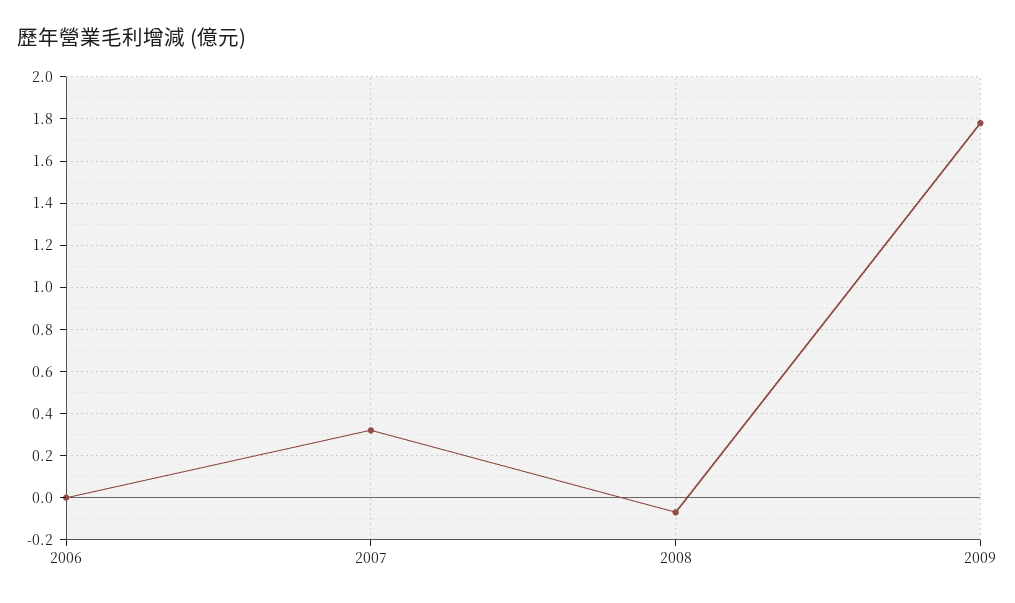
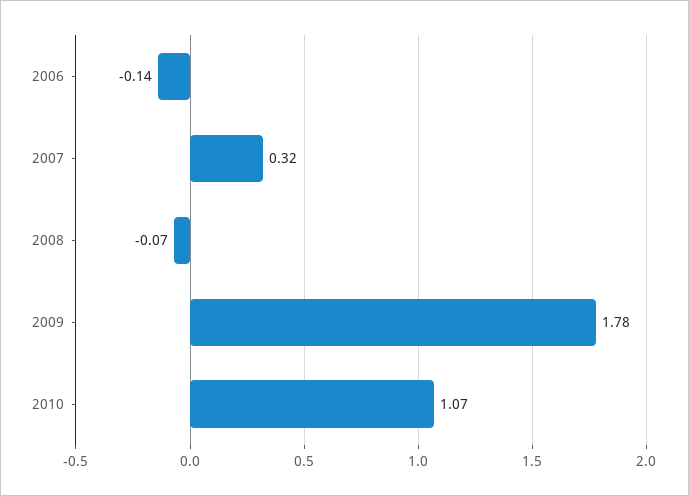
2006: 0 -> -0.14
2010: none -> 1.07

